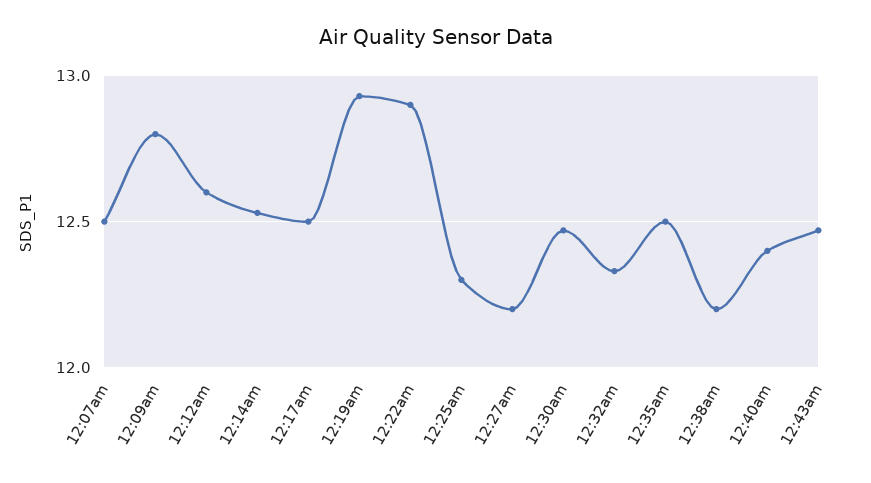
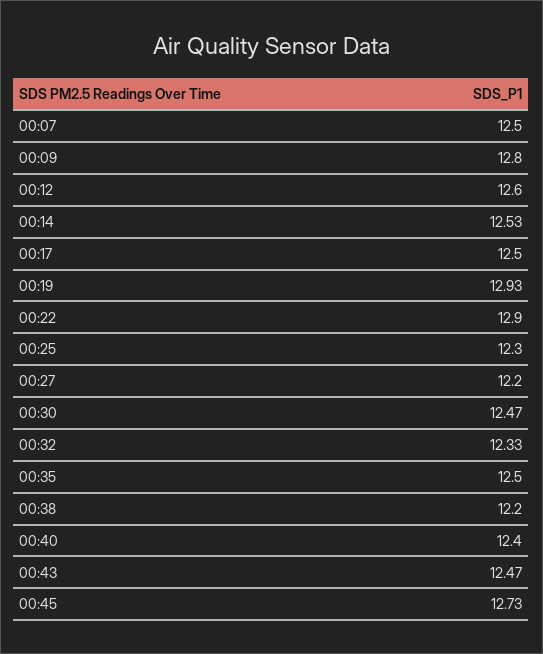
00:45: none -> 12.73

